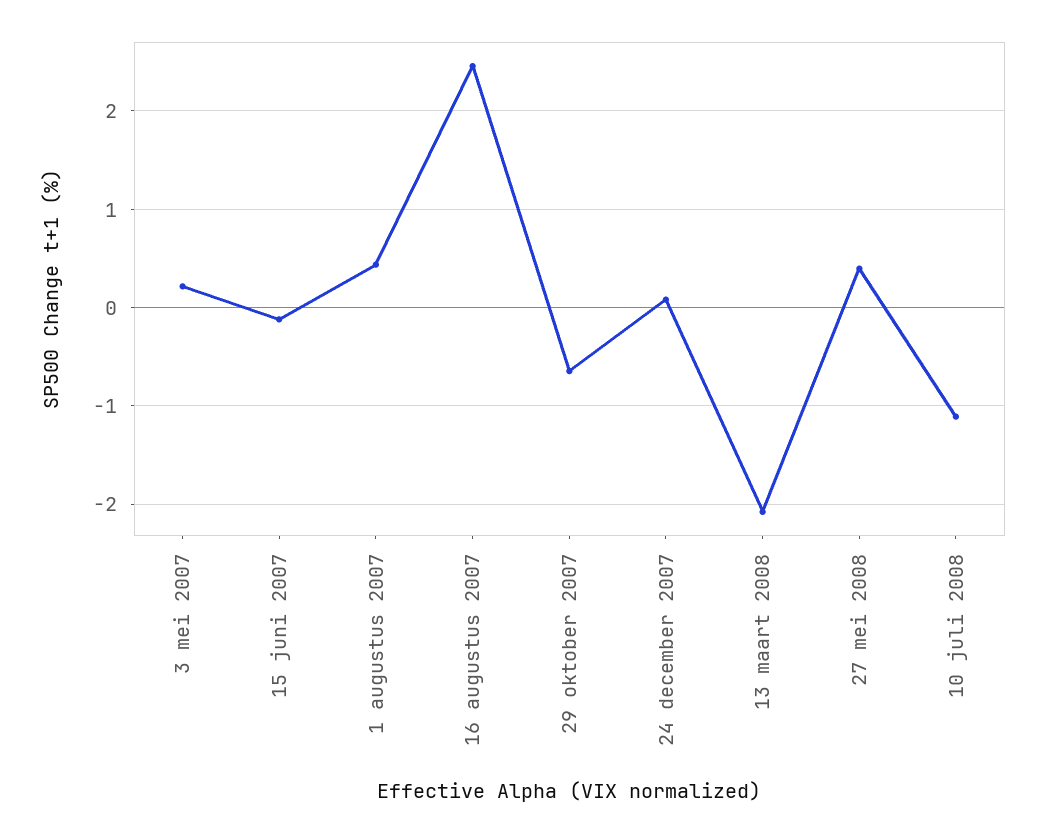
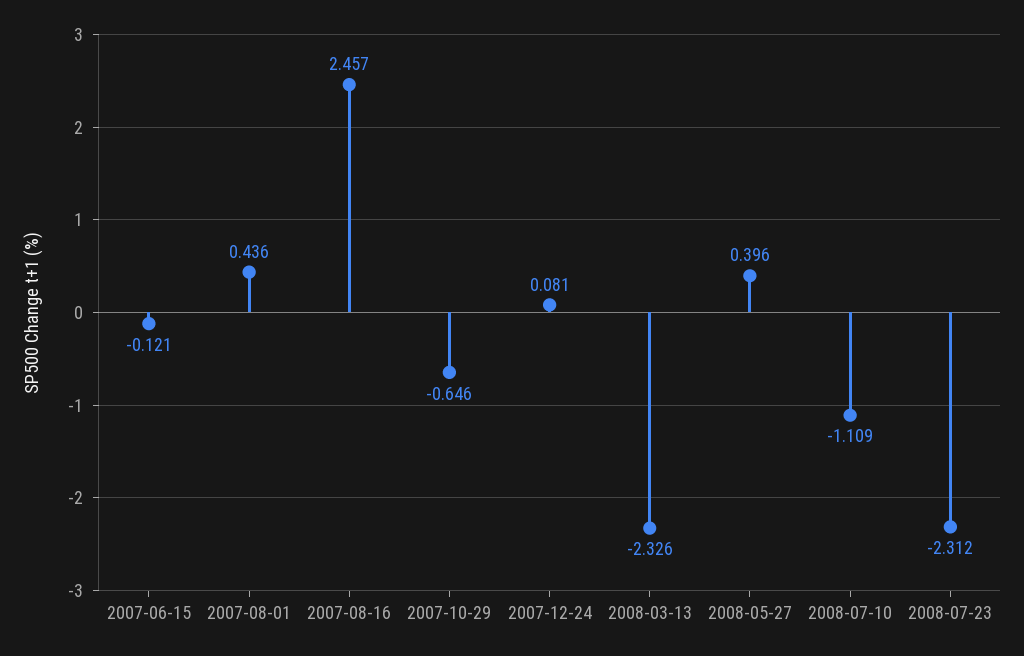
3 mei 2007: 0.2 -> none
13 maart 2008: -2.1 -> -2.326
2008-07-23: none -> -2.312

